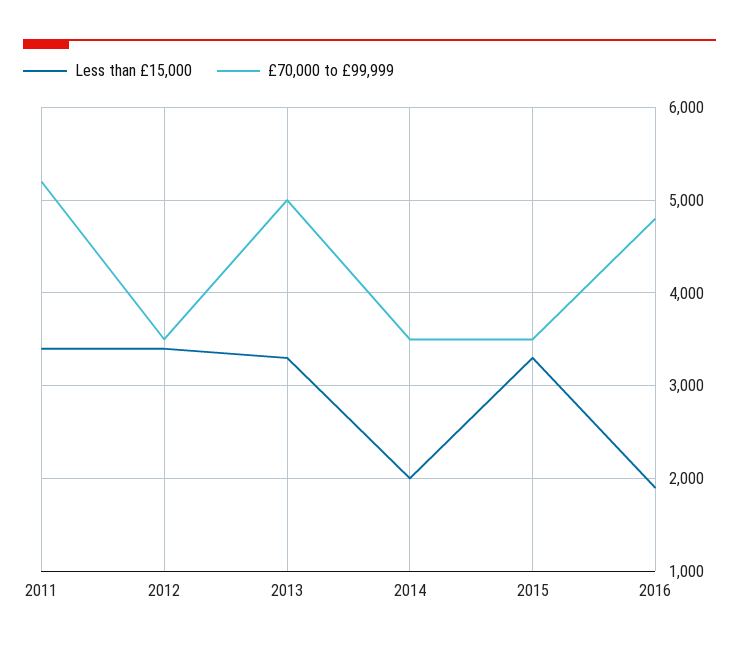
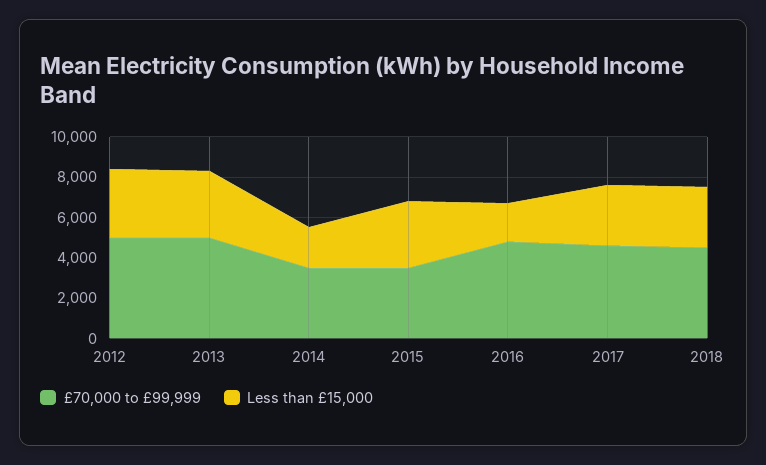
Less than £15,000, 2011: 3400 -> none
£70,000 to £99,999, 2011: 5200 -> none
£70,000 to £99,999, 2012: 3500 -> 5000
£70,000 to £99,999, 2017: none -> 4500
Less than £15,000, 2017: none -> 3000
£70,000 to £99,999, 2018: none -> 4500
Less than £15,000, 2018: none -> 3000

